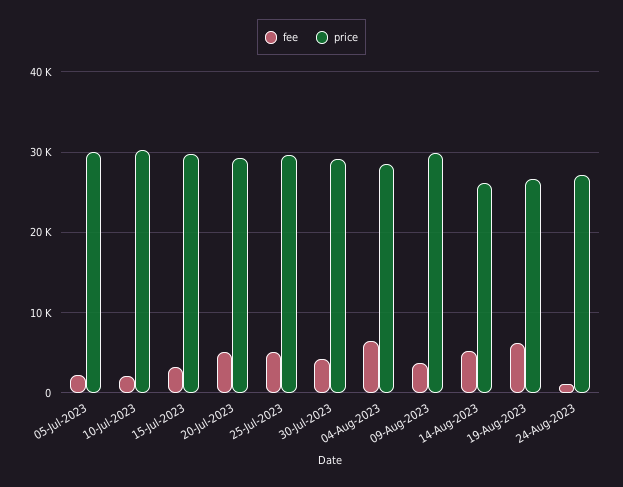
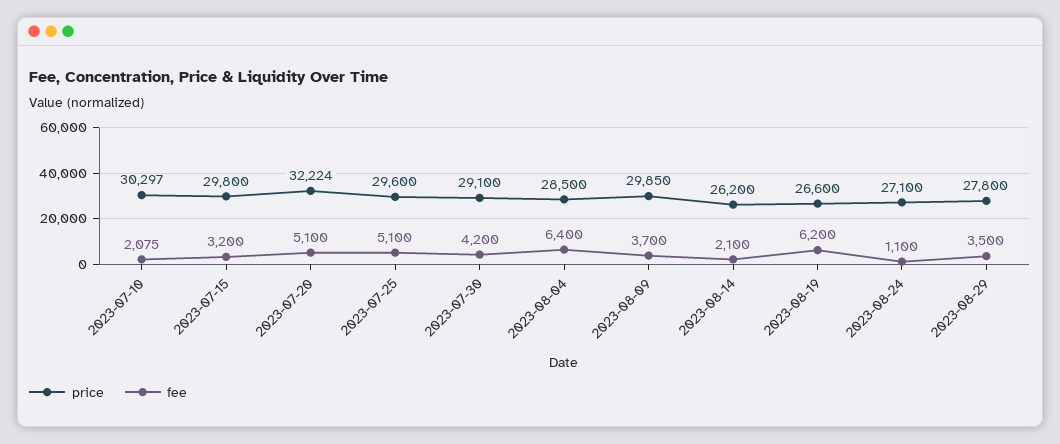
fee, 05-Jul-2023: 2000 -> none
price, 05-Jul-2023: 30000 -> none
price, 20-Jul-2023: 29000 -> 32224
fee, 14-Aug-2023: 5000 -> 2100
price, 2023-08-29: none -> 27800
fee, 2023-08-29: none -> 3500

